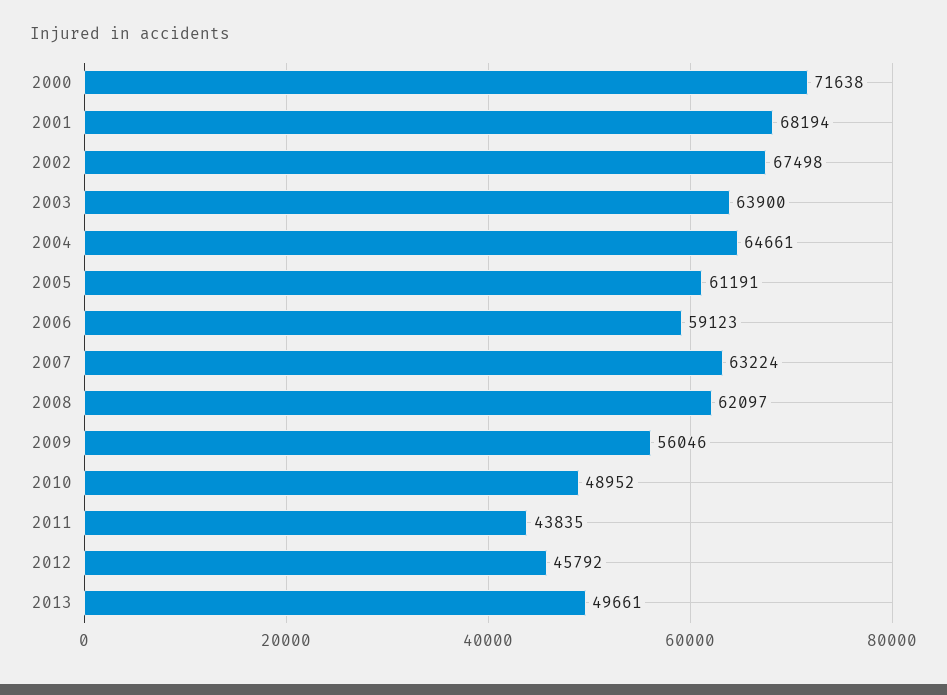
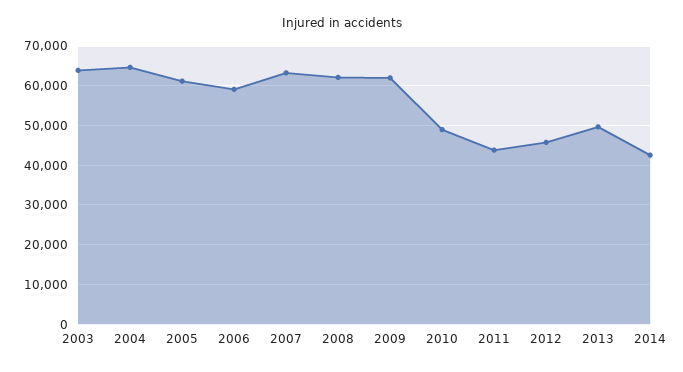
2000: 71638 -> none
2001: 68194 -> none
2002: 67498 -> none
2009: 56046 -> 62000
2014: none -> 42000

